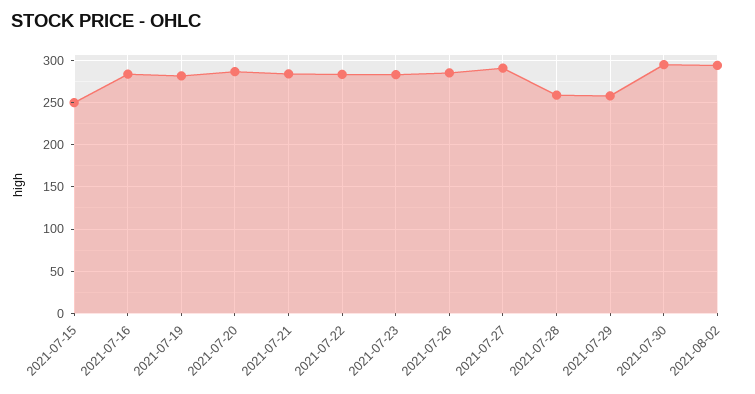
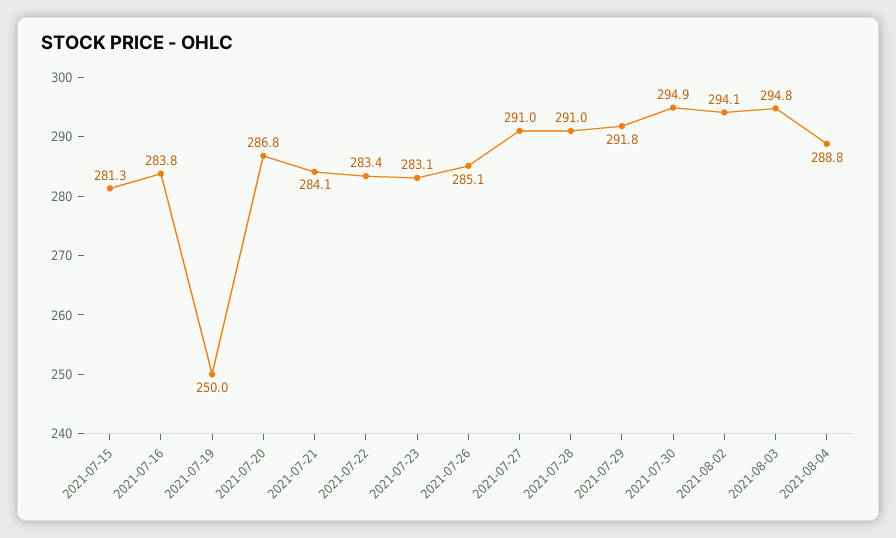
2021-07-15: 250 -> 281.3
2021-07-19: 280 -> 250
2021-07-28: 260 -> 291
2021-07-29: 260 -> 291.8
2021-08-03: none -> 294.8
2021-08-04: none -> 288.8

